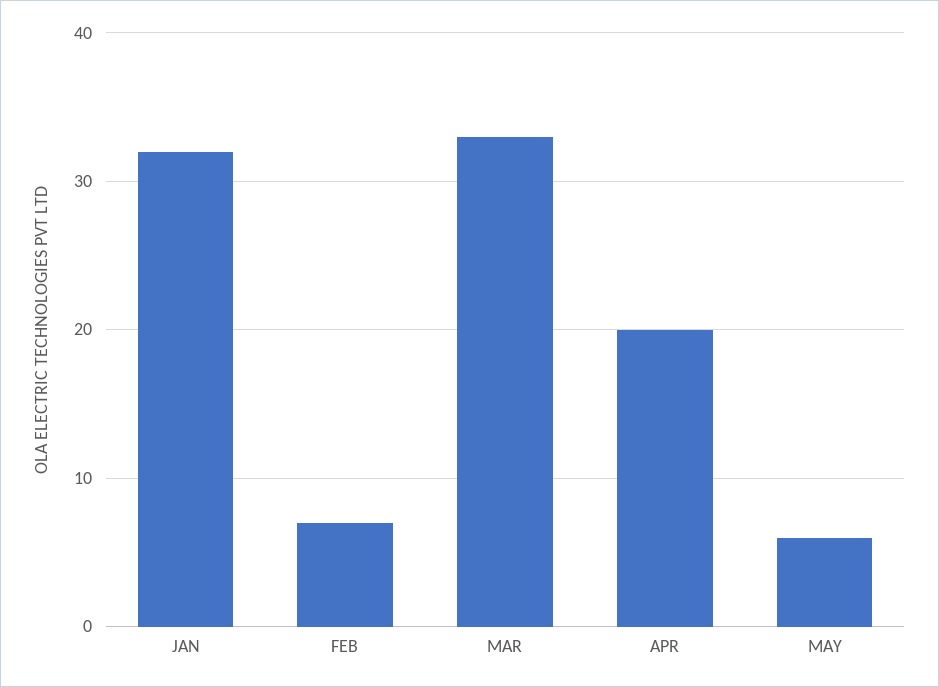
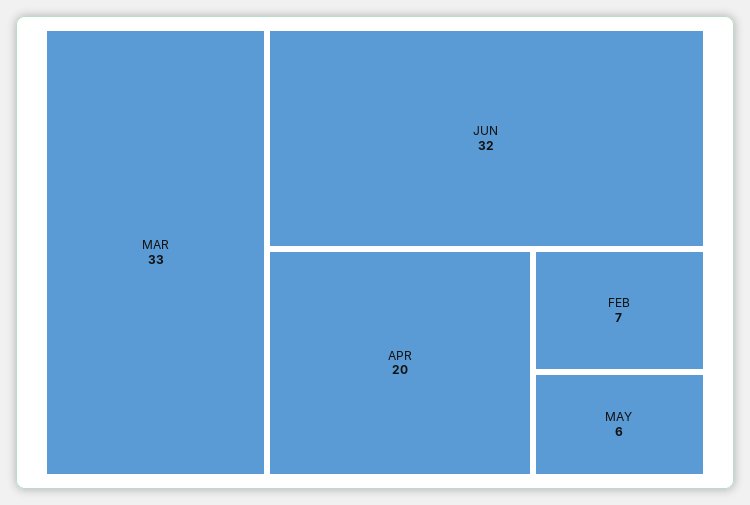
JAN: 32 -> none
JUN: none -> 32

